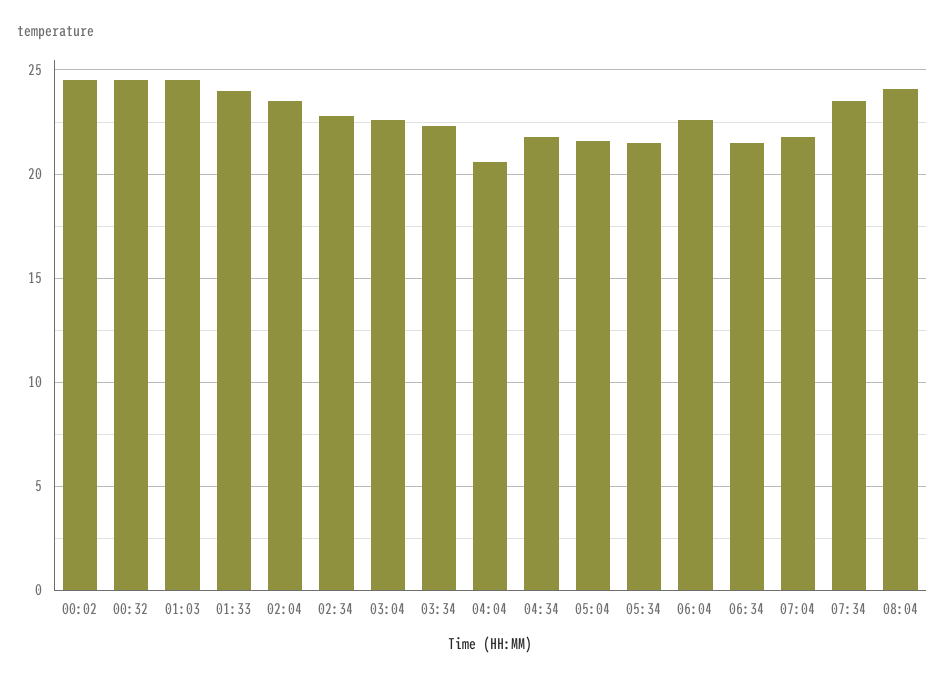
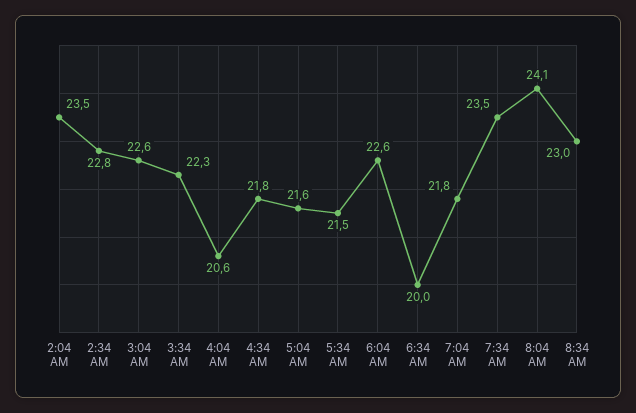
00:02: 24.5 -> none
00:32: 24.5 -> none
01:03: 24.5 -> none
01:33: 24 -> none
06:34: 21.5 -> 20
8:34 AM: none -> 23

